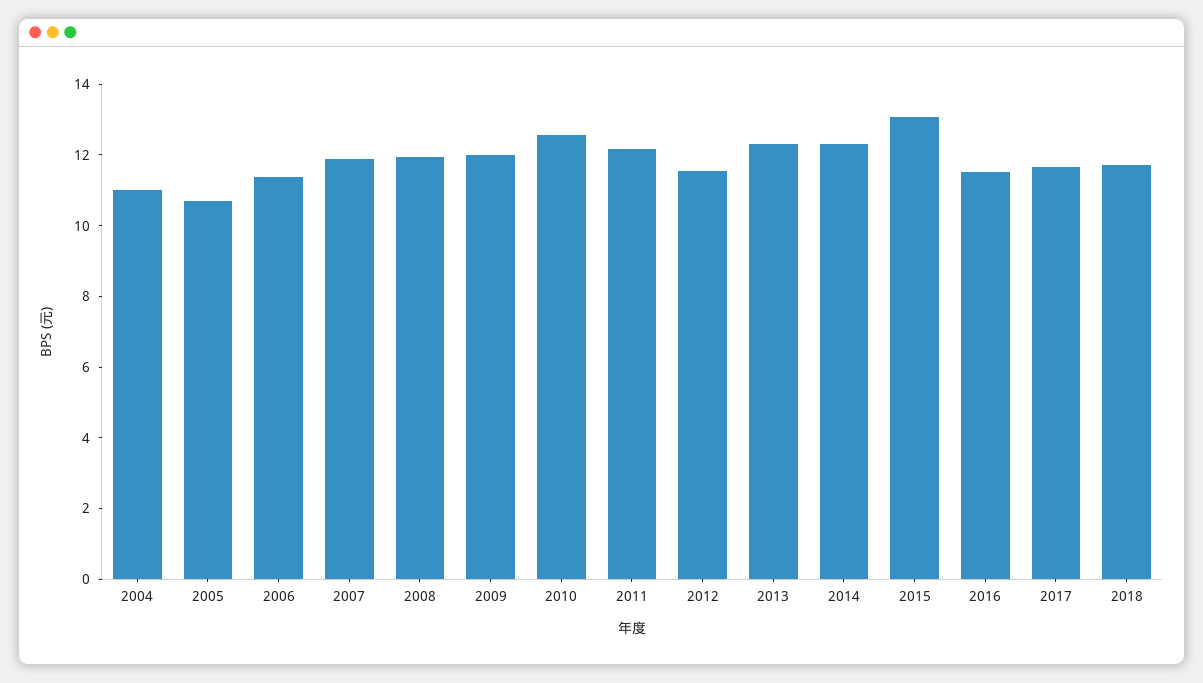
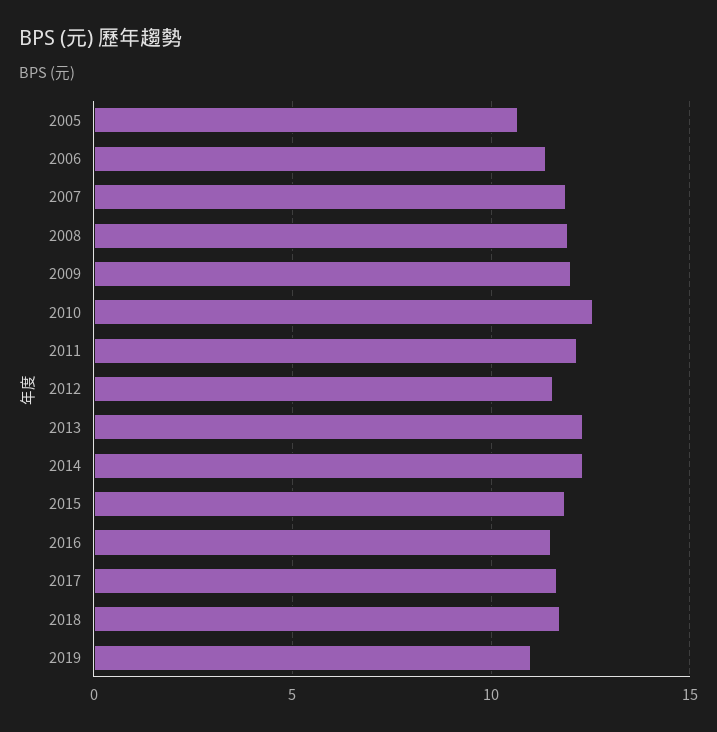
2004: 11 -> none
2015: 13 -> 12
2019: none -> 11

